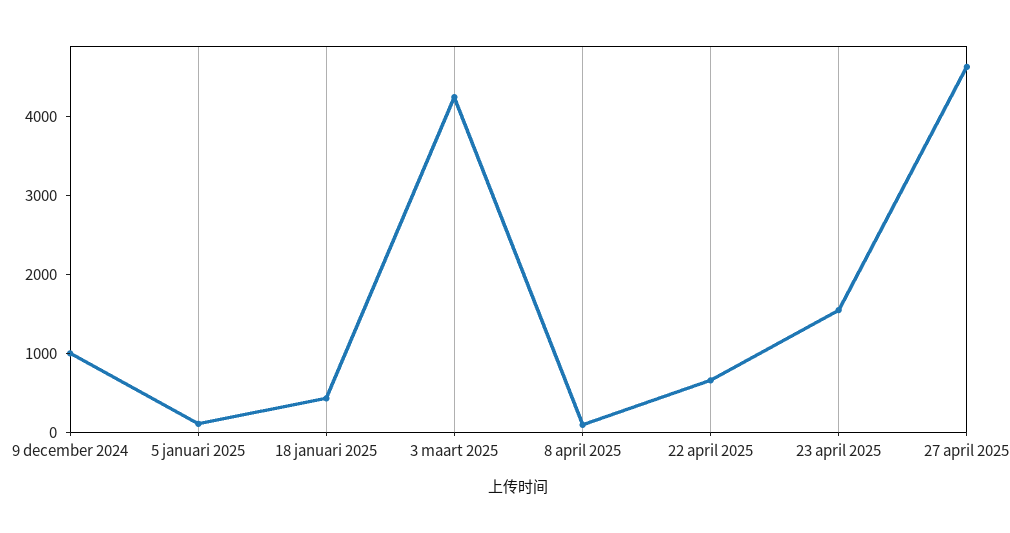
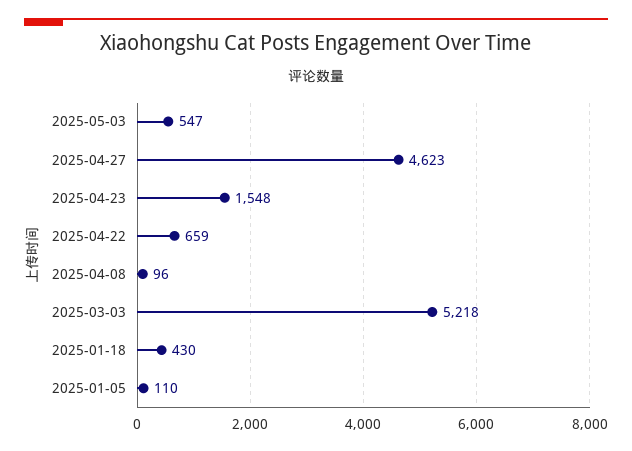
9 december 2024: 1000 -> none
3 maart 2025: 4200 -> 5218
2025-05-03: none -> 547

